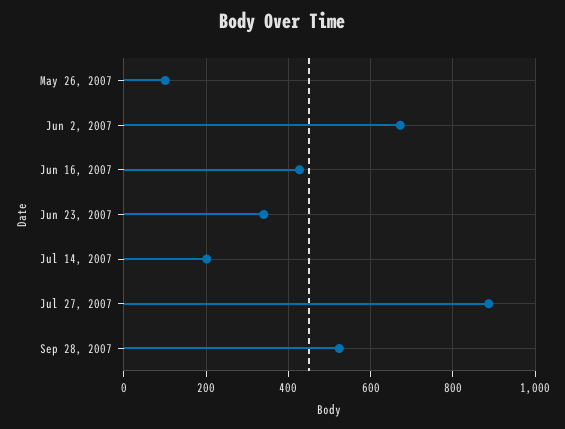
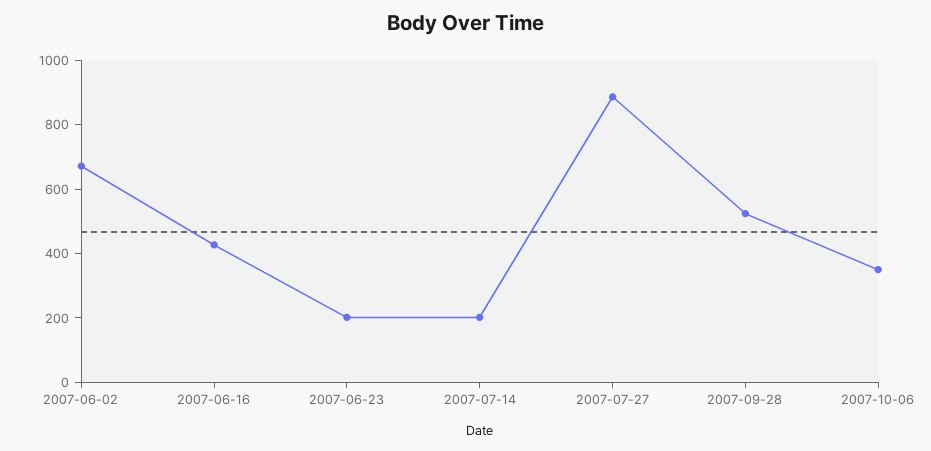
May 26, 2007: 100 -> none
Jun 23, 2007: 340 -> 200
2007-10-06: none -> 350

